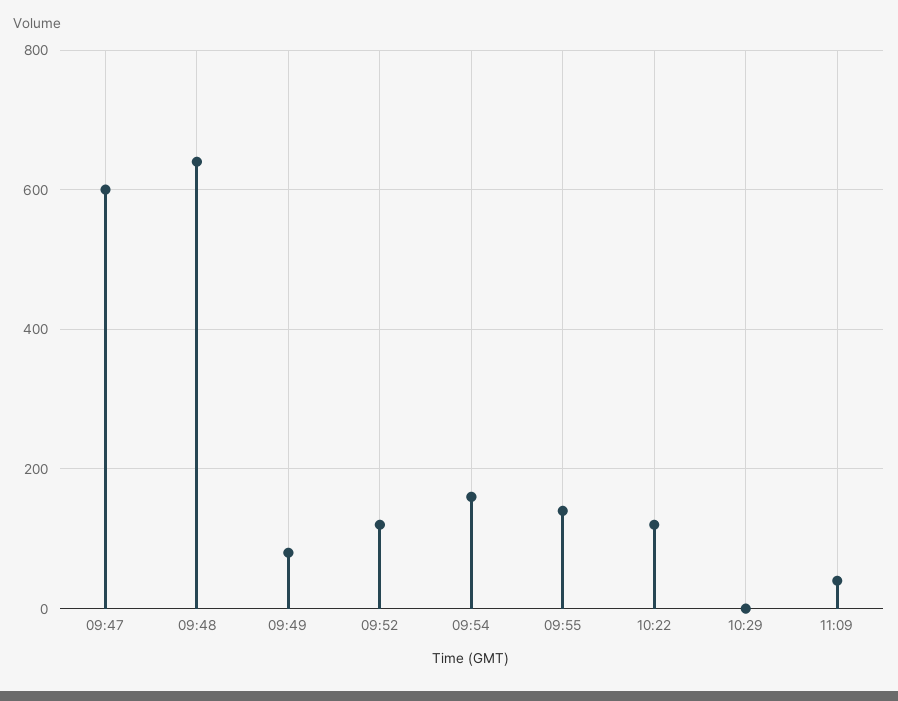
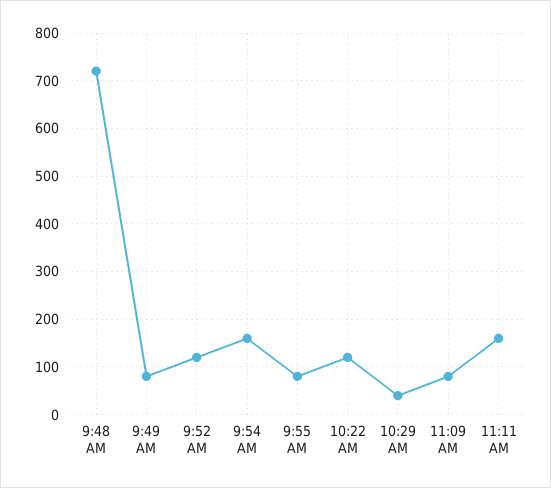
09:47: 600 -> none
09:48: 640 -> 720
09:55: 140 -> 80
10:29: 0 -> 40
11:09: 40 -> 80
11:11 AM: none -> 160

